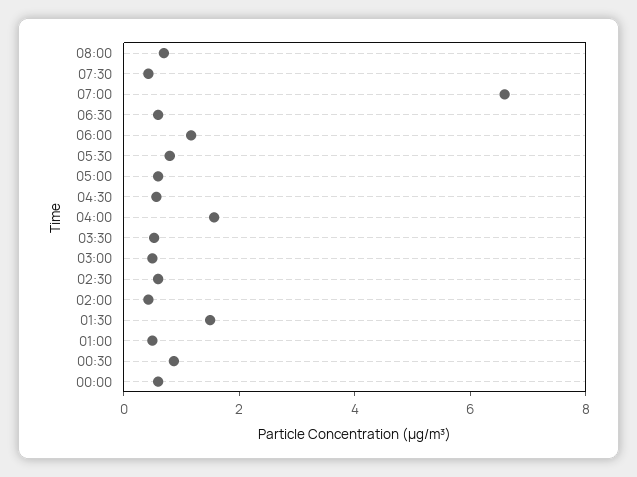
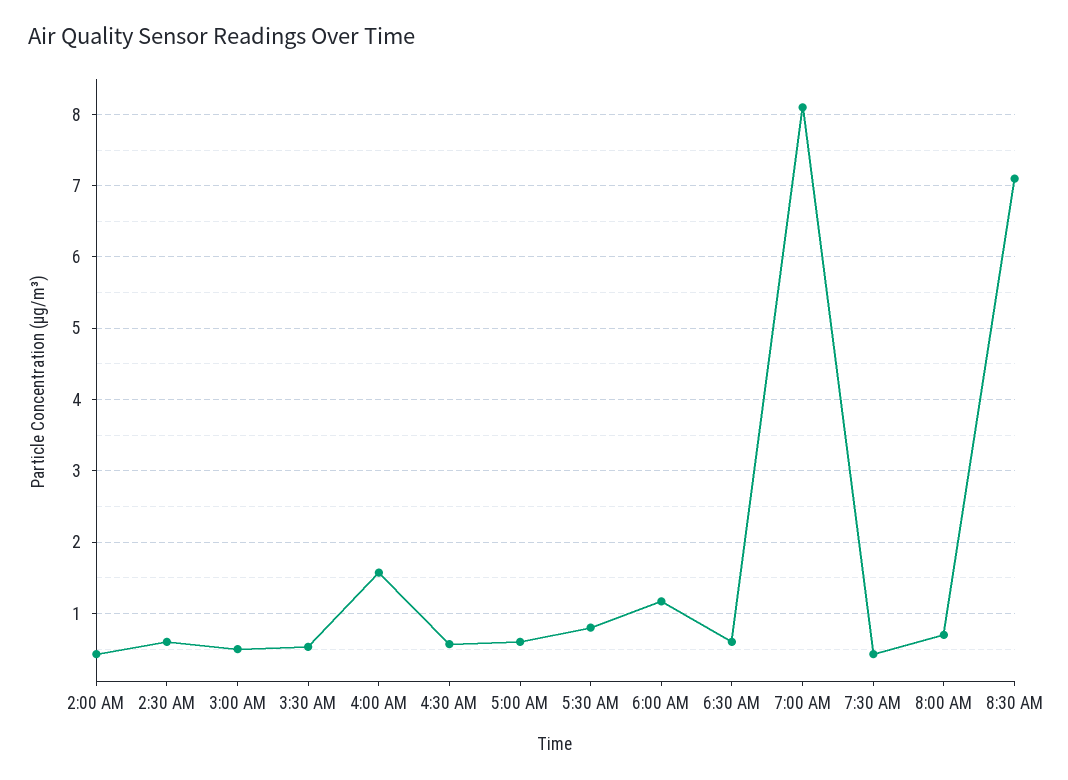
07:00: 6.5 -> 8.1
01:30: 1.5 -> none
01:00: 0.5 -> none
00:30: 1 -> none
00:00: 0.5 -> none
8:30 AM: none -> 7.1

